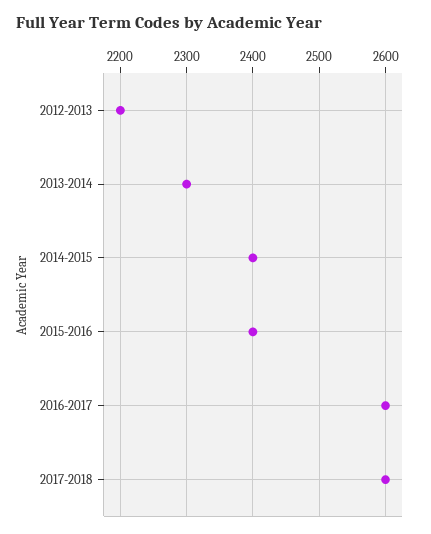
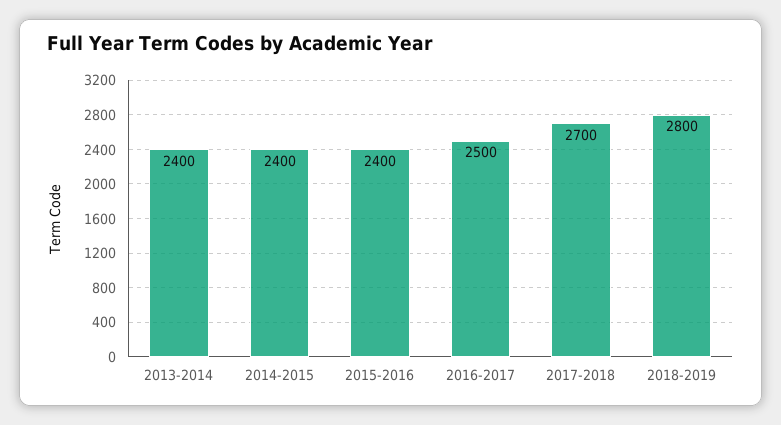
2012-2013: 2200 -> none
2013-2014: 2300 -> 2400
2016-2017: 2600 -> 2500
2017-2018: 2600 -> 2700
2018-2019: none -> 2800

